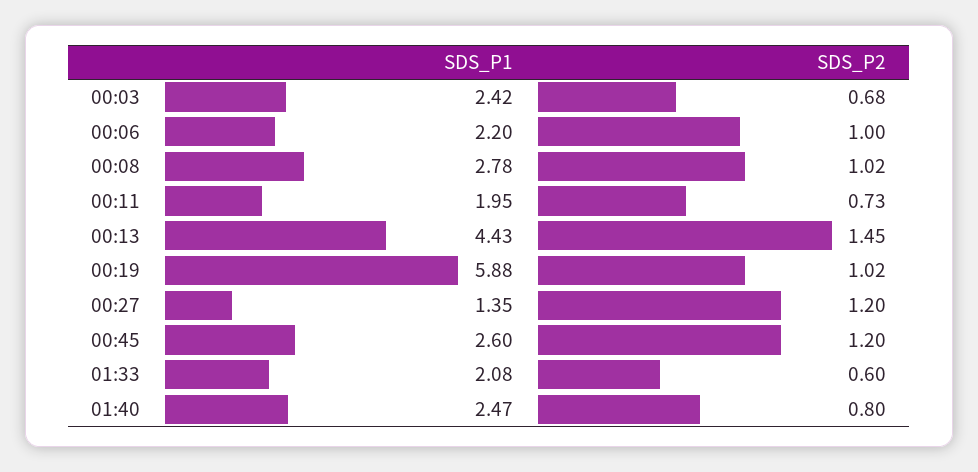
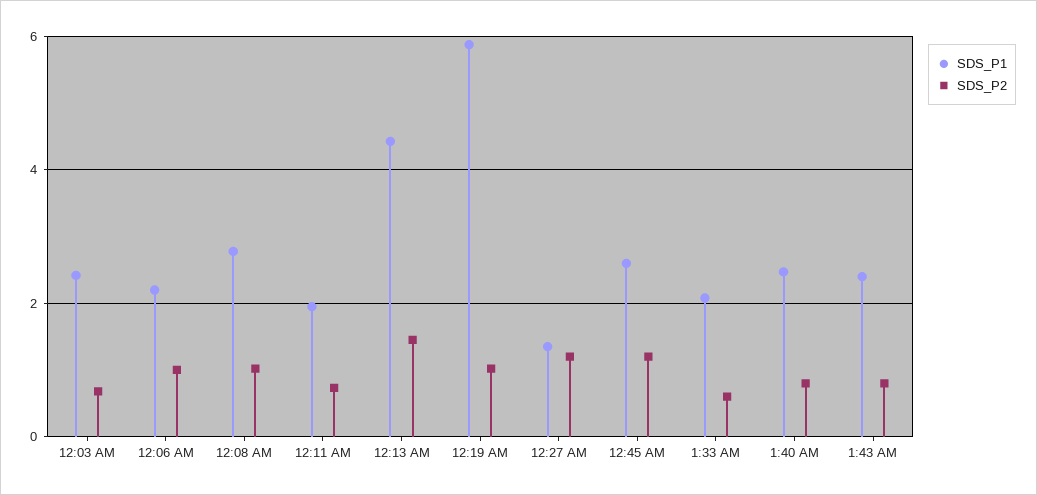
SDS_P1, 1:43 AM: none -> 2.4
SDS_P2, 1:43 AM: none -> 0.8

